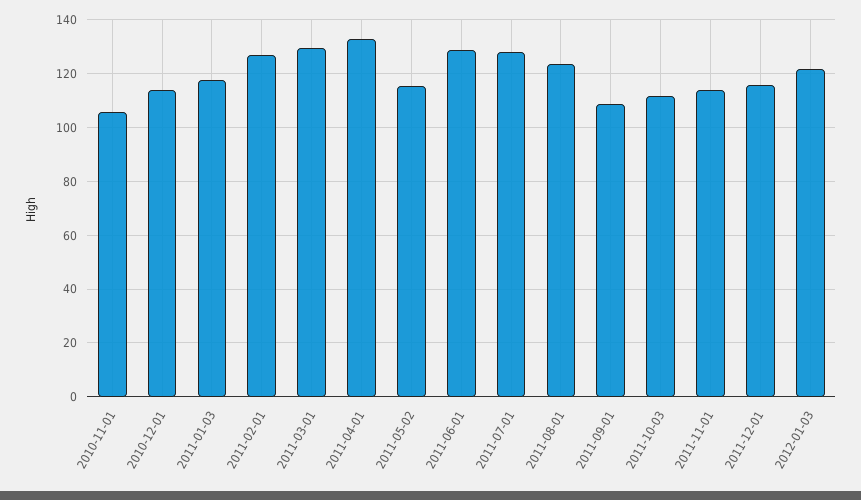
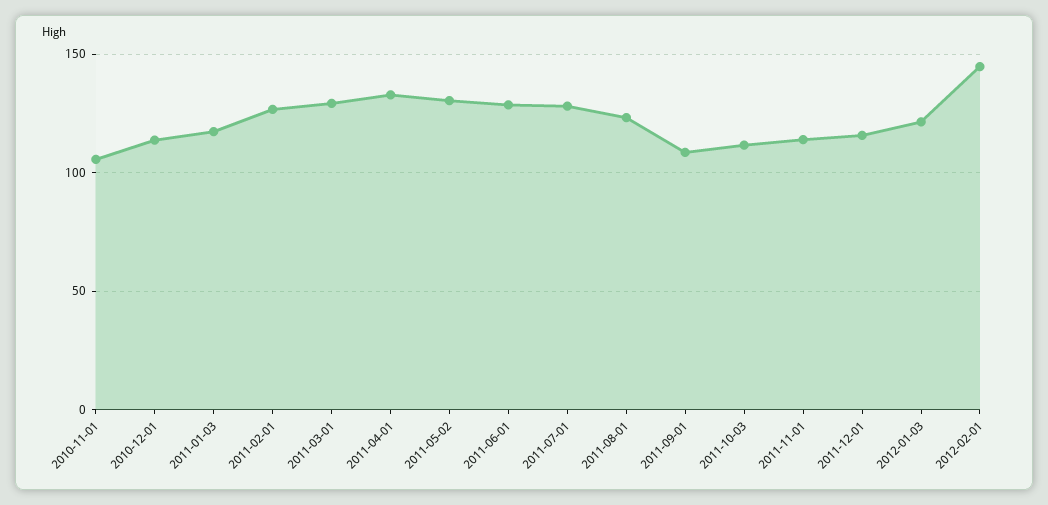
2011-05-02: 115 -> 130
2012-02-01: none -> 145

